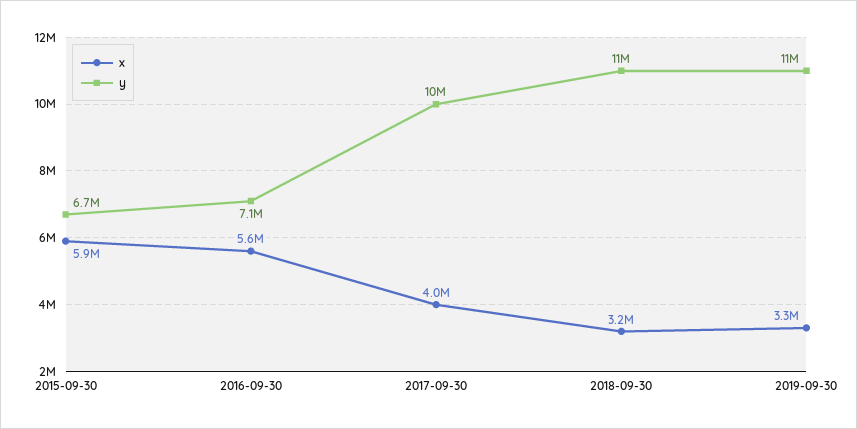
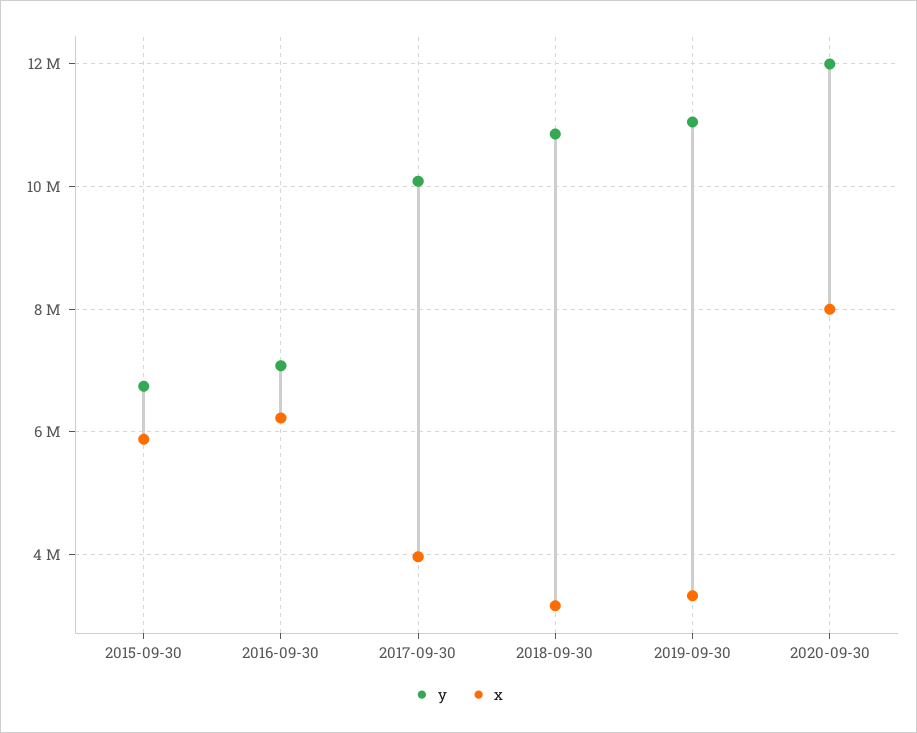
x, 2016-09-30: 5600000 -> 6200000
y, 2020-09-30: none -> 12000000
x, 2020-09-30: none -> 8000000

